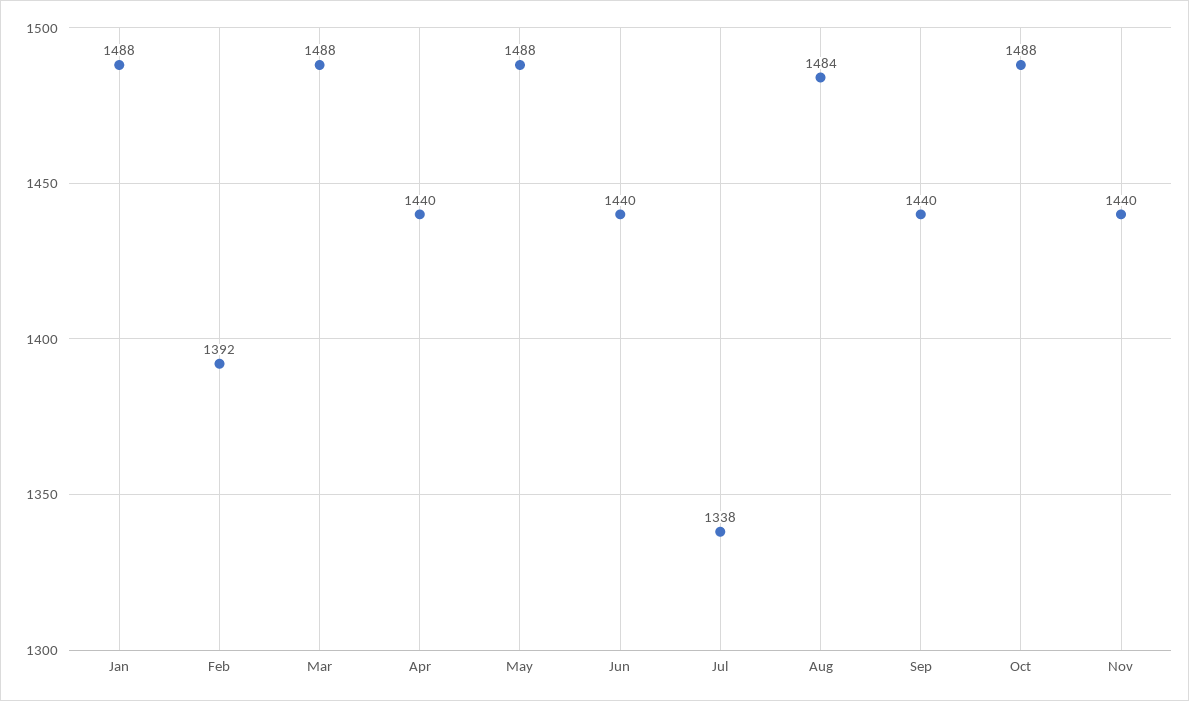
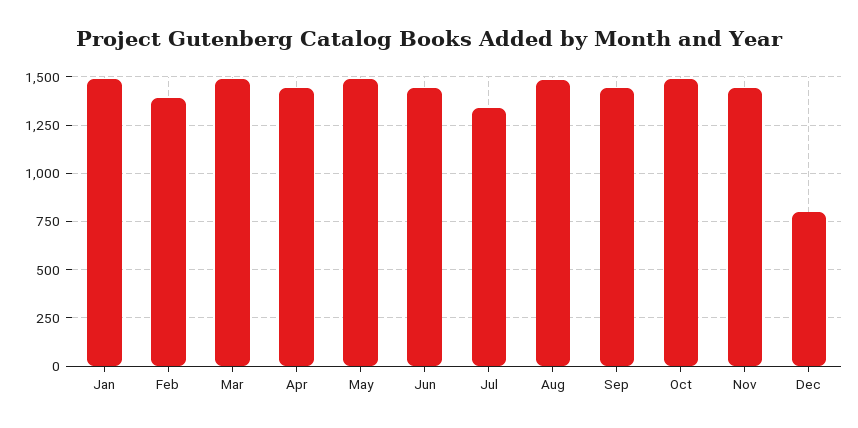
Dec: none -> 800

